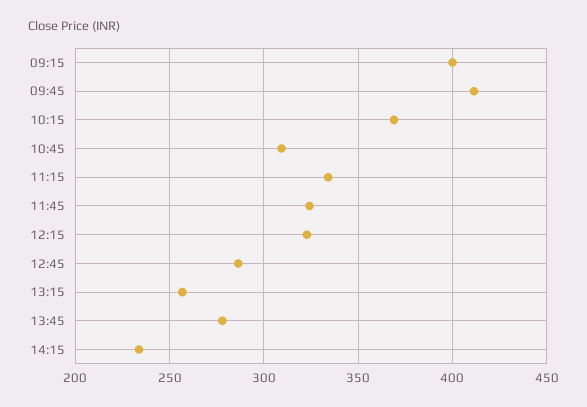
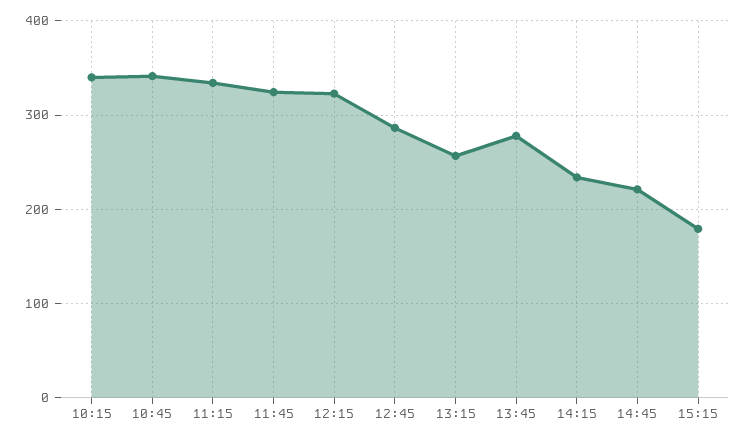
09:15: 400 -> none
09:45: 410 -> none
10:15: 370 -> 340
10:45: 310 -> 340
14:45: none -> 220
15:15: none -> 180

